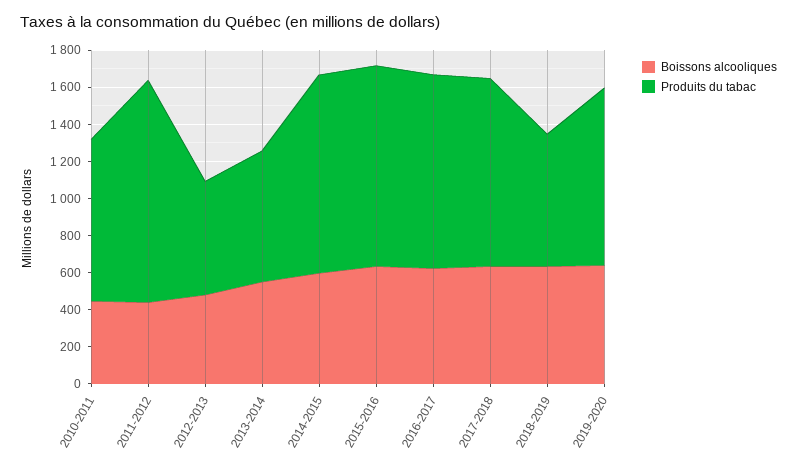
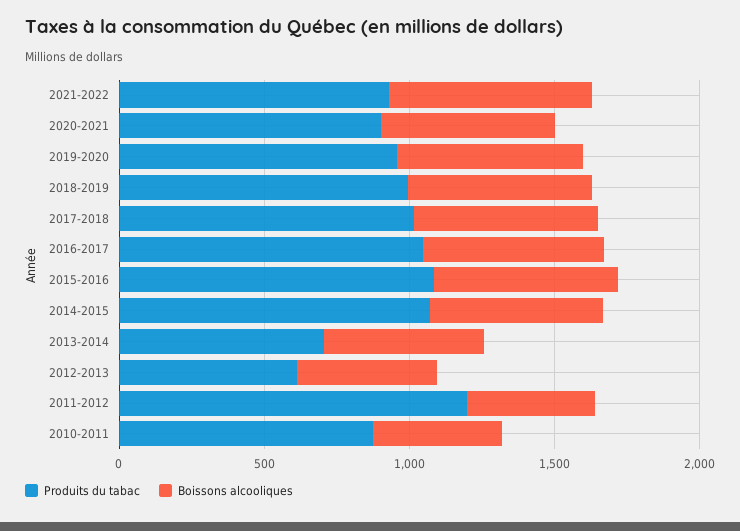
Produits du tabac, 2018-2019: 700 -> 1000
Produits du tabac, 2021-2022: none -> 900
Boissons alcooliques, 2021-2022: none -> 700
Produits du tabac, 2020-2021: none -> 900
Boissons alcooliques, 2020-2021: none -> 600

